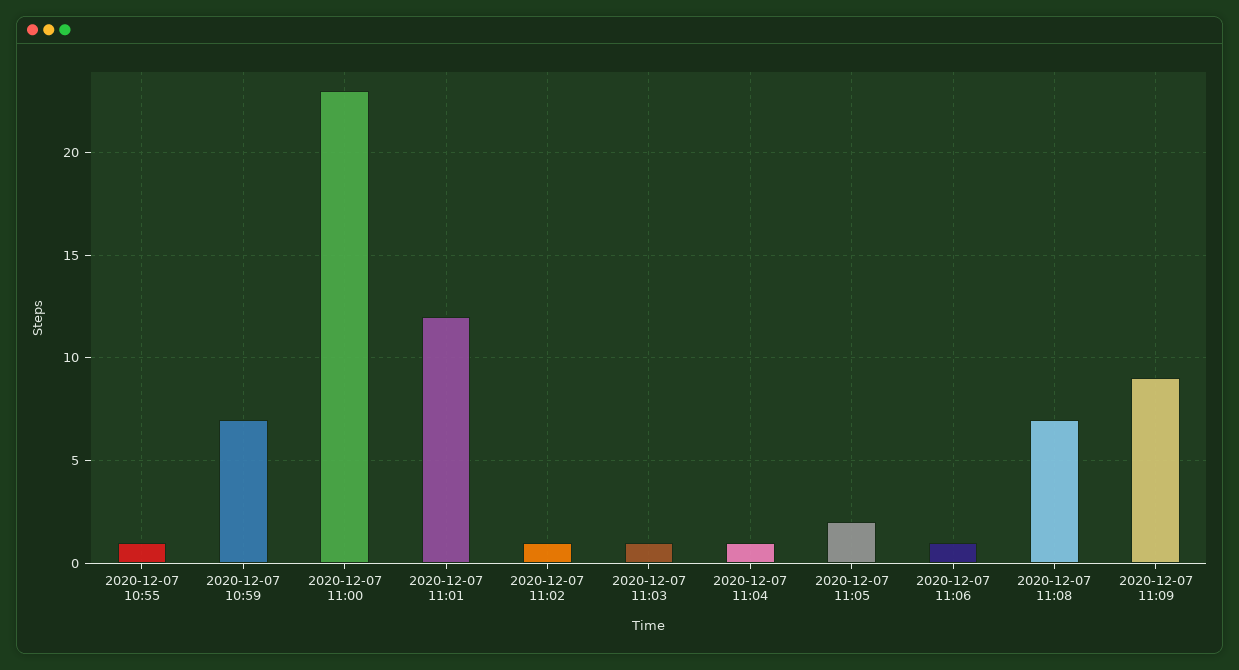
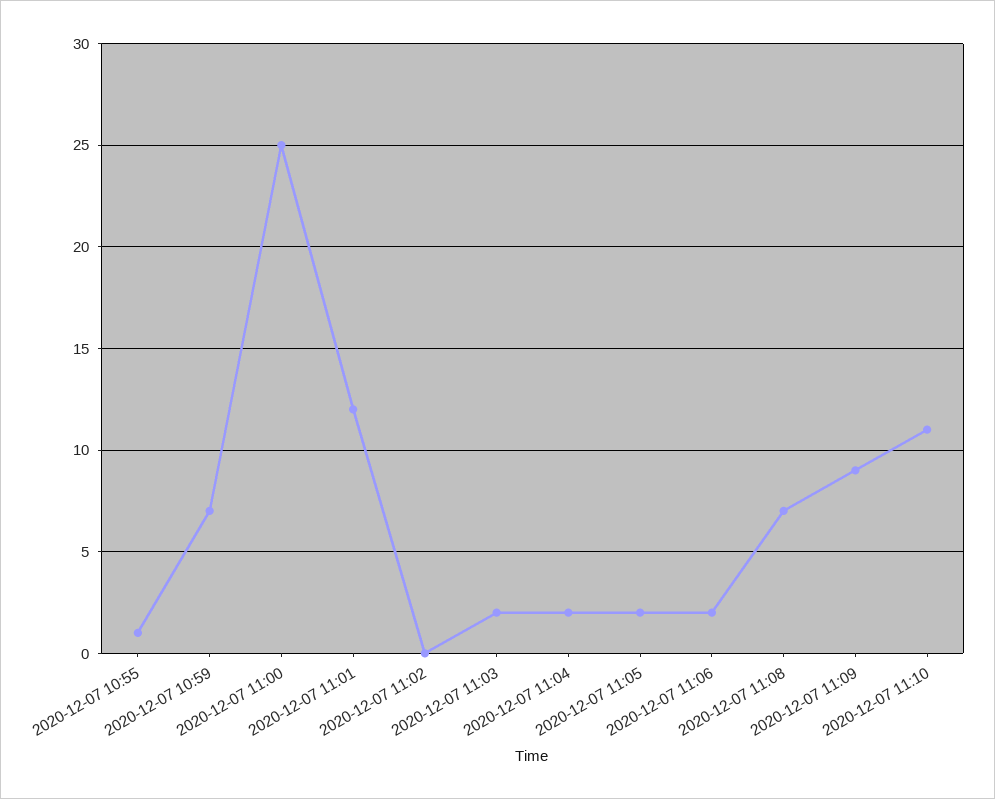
2020-12-07 11:00: 23 -> 25
2020-12-07 11:02: 1 -> 0
2020-12-07 11:03: 1 -> 2
2020-12-07 11:04: 1 -> 2
2020-12-07 11:06: 1 -> 2
2020-12-07 11:10: none -> 11

